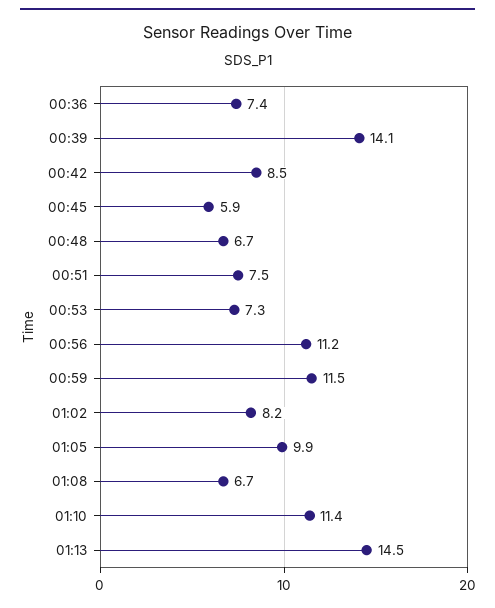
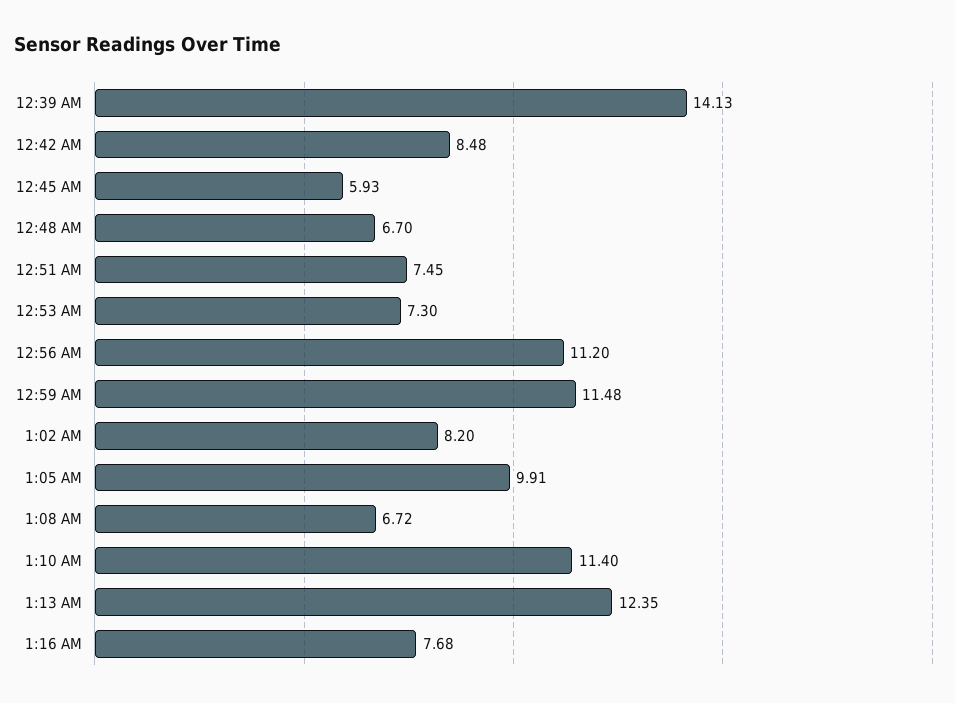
00:36: 7.4 -> none
01:13: 14.5 -> 12.35
1:16 AM: none -> 7.68

